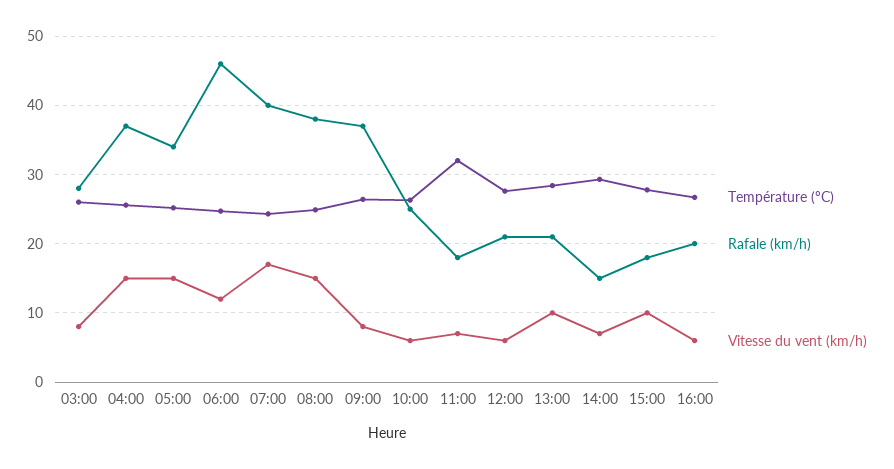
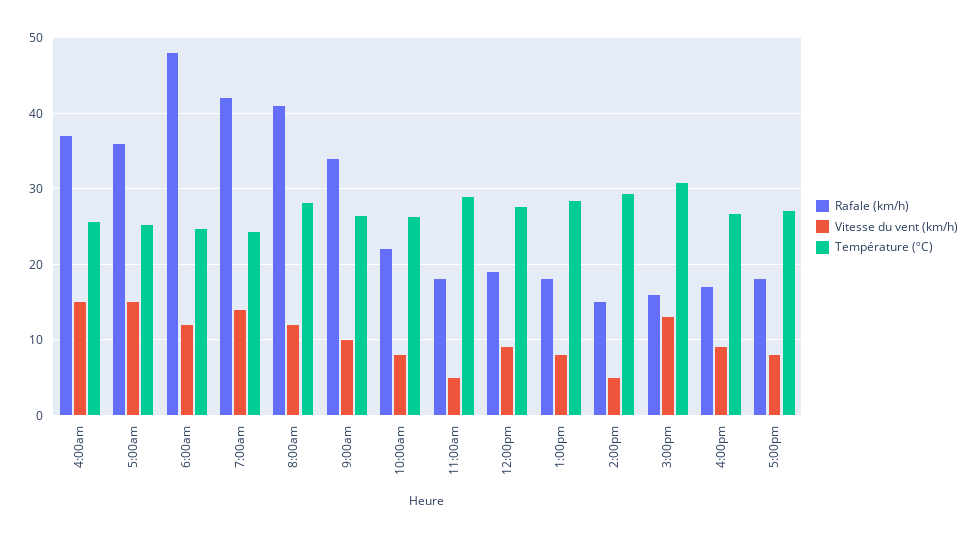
Température (ºC), 03:00: 26 -> none
Rafale (km/h), 03:00: 28 -> none
Vitesse du vent (km/h), 03:00: 8 -> none
Rafale (km/h), 05:00: 34 -> 36
Rafale (km/h), 06:00: 46 -> 48
Rafale (km/h), 07:00: 40 -> 42
Vitesse du vent (km/h), 07:00: 17 -> 14
Température (ºC), 08:00: 25 -> 28
Rafale (km/h), 08:00: 38 -> 41
Vitesse du vent (km/h), 08:00: 15 -> 12
Rafale (km/h), 09:00: 37 -> 34
Vitesse du vent (km/h), 09:00: 8 -> 10
Rafale (km/h), 10:00: 25 -> 22
Vitesse du vent (km/h), 10:00: 6 -> 8
Température (ºC), 11:00: 32 -> 29
Vitesse du vent (km/h), 11:00: 7 -> 5
Rafale (km/h), 12:00: 21 -> 19
Vitesse du vent (km/h), 12:00: 6 -> 9
Rafale (km/h), 13:00: 21 -> 18
Vitesse du vent (km/h), 13:00: 10 -> 8
Vitesse du vent (km/h), 14:00: 7 -> 5
Température (ºC), 15:00: 28 -> 31
Rafale (km/h), 15:00: 18 -> 16
Vitesse du vent (km/h), 15:00: 10 -> 13
Rafale (km/h), 16:00: 20 -> 17
Vitesse du vent (km/h), 16:00: 6 -> 9
Rafale (km/h), 5:00pm: none -> 18
Vitesse du vent (km/h), 5:00pm: none -> 8
Température (ºC), 5:00pm: none -> 27

